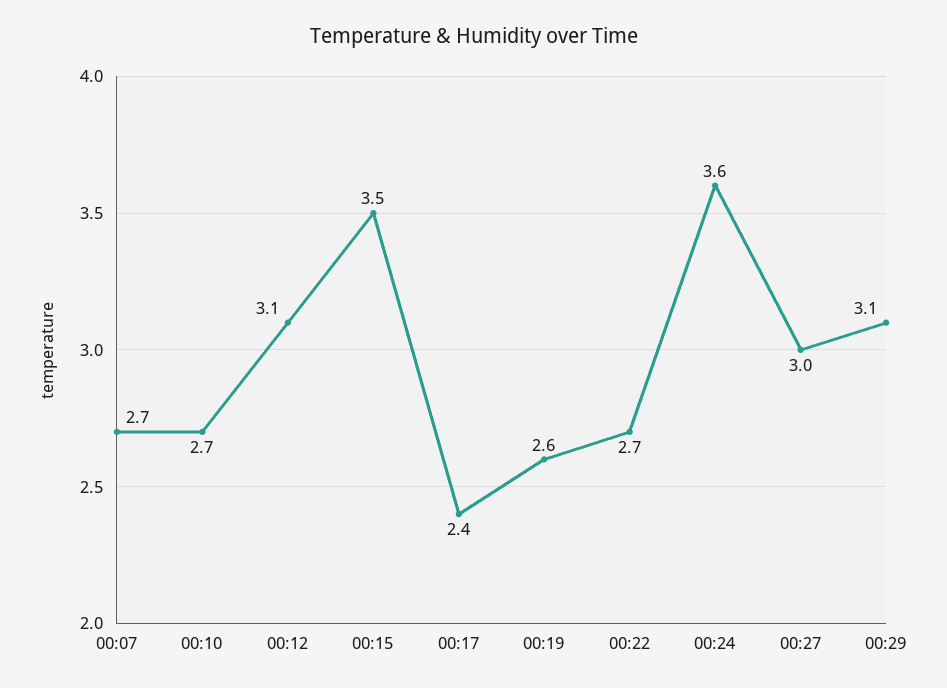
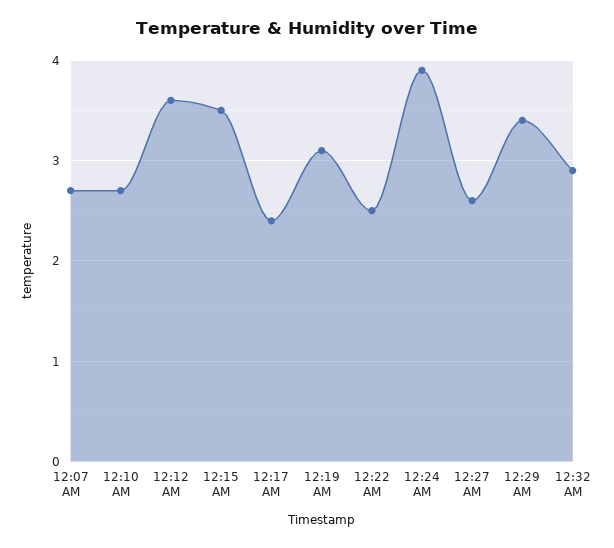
00:12: 3.1 -> 3.6
00:19: 2.6 -> 3.1
00:22: 2.7 -> 2.5
00:24: 3.6 -> 3.9
00:27: 3 -> 2.6
00:29: 3.1 -> 3.4
12:32 AM: none -> 2.9

